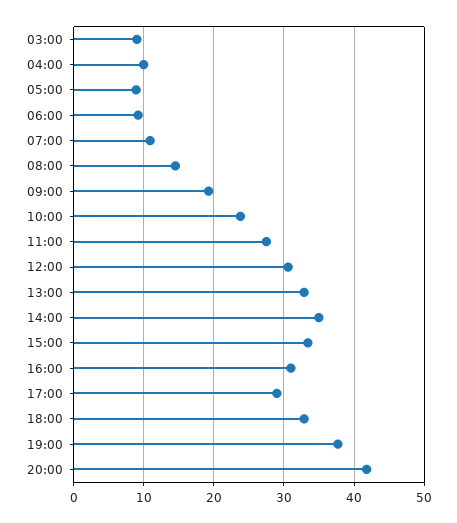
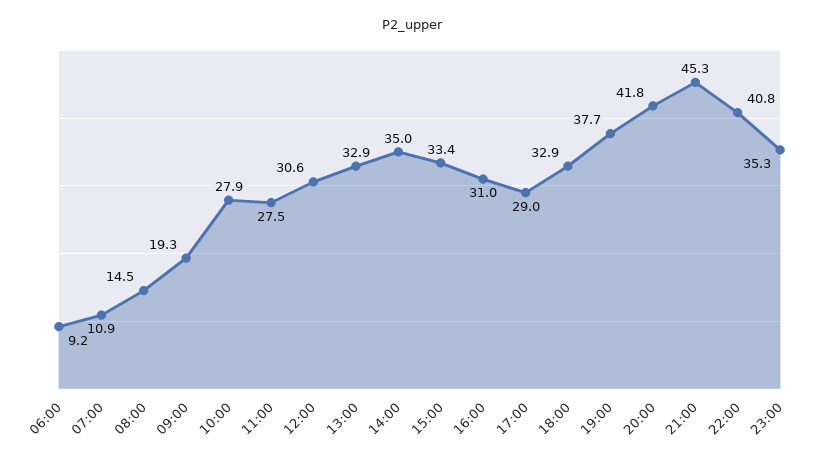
03:00: 9 -> none
04:00: 10 -> none
05:00: 9 -> none
10:00: 24 -> 27.9
21:00: none -> 45.3
22:00: none -> 40.8
23:00: none -> 35.3

